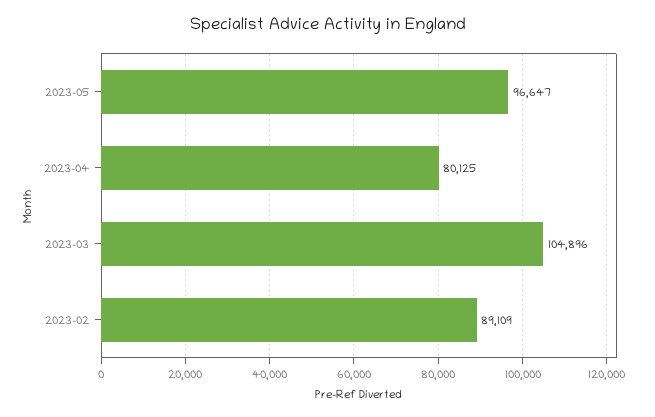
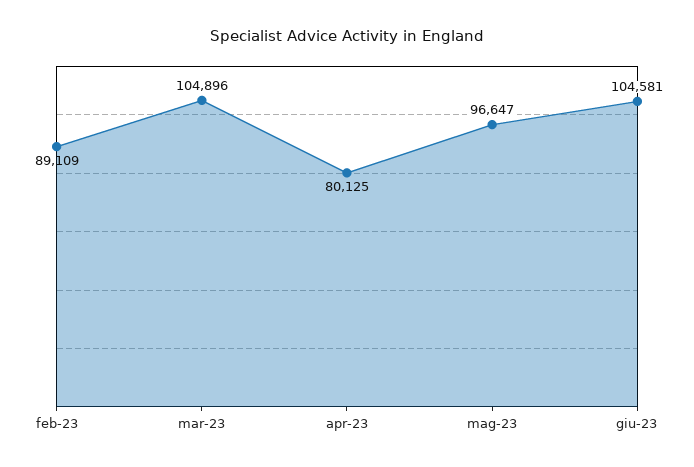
giu-23: none -> 104581

